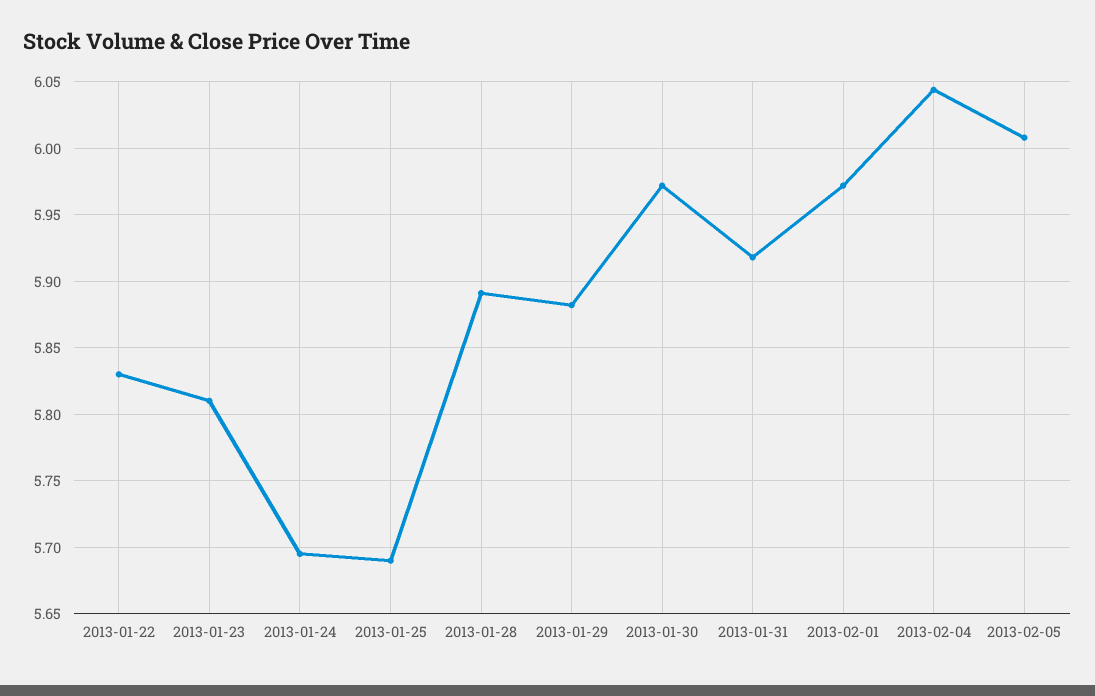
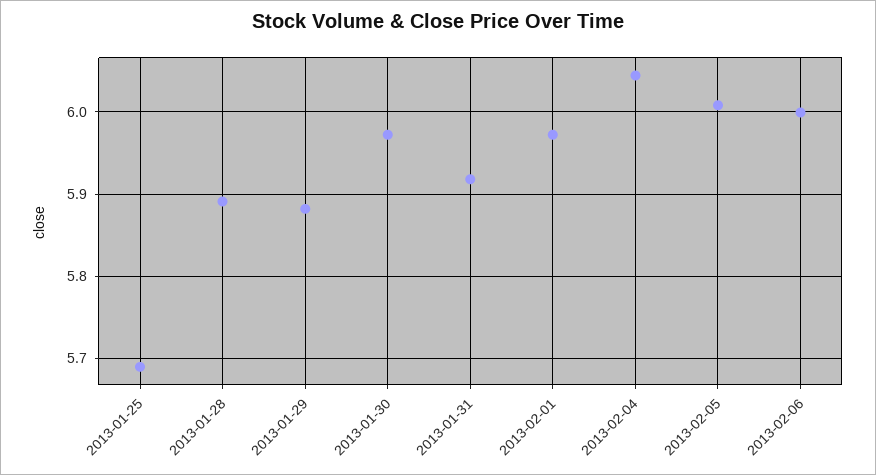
2013-01-22: 5.83 -> none
2013-01-23: 5.81 -> none
2013-01-24: 5.695 -> none
2013-02-06: none -> 6

